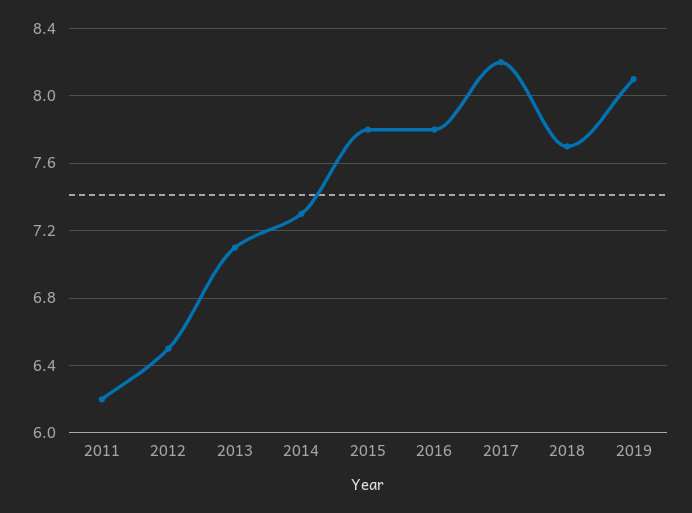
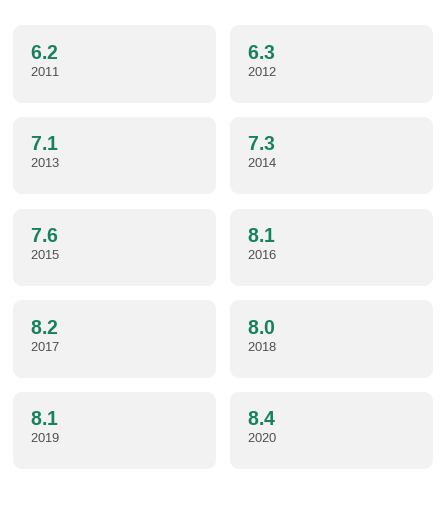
2012: 6.5 -> 6.3
2015: 7.8 -> 7.6
2016: 7.8 -> 8.1
2018: 7.7 -> 8
2020: none -> 8.4

